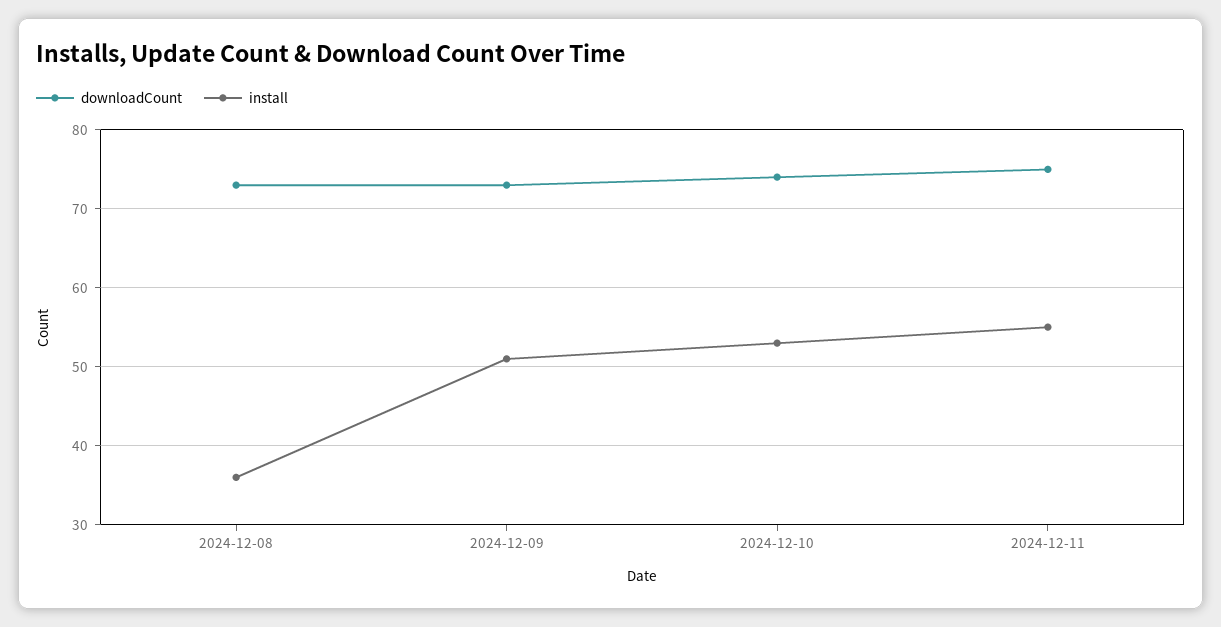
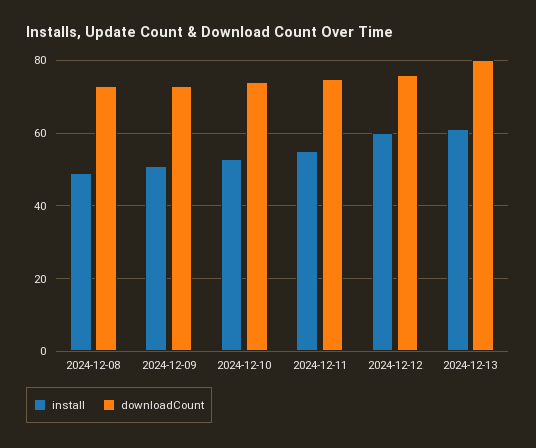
install, 2024-12-08: 36 -> 50
install, 2024-12-12: none -> 60
downloadCount, 2024-12-12: none -> 75
install, 2024-12-13: none -> 60
downloadCount, 2024-12-13: none -> 80

